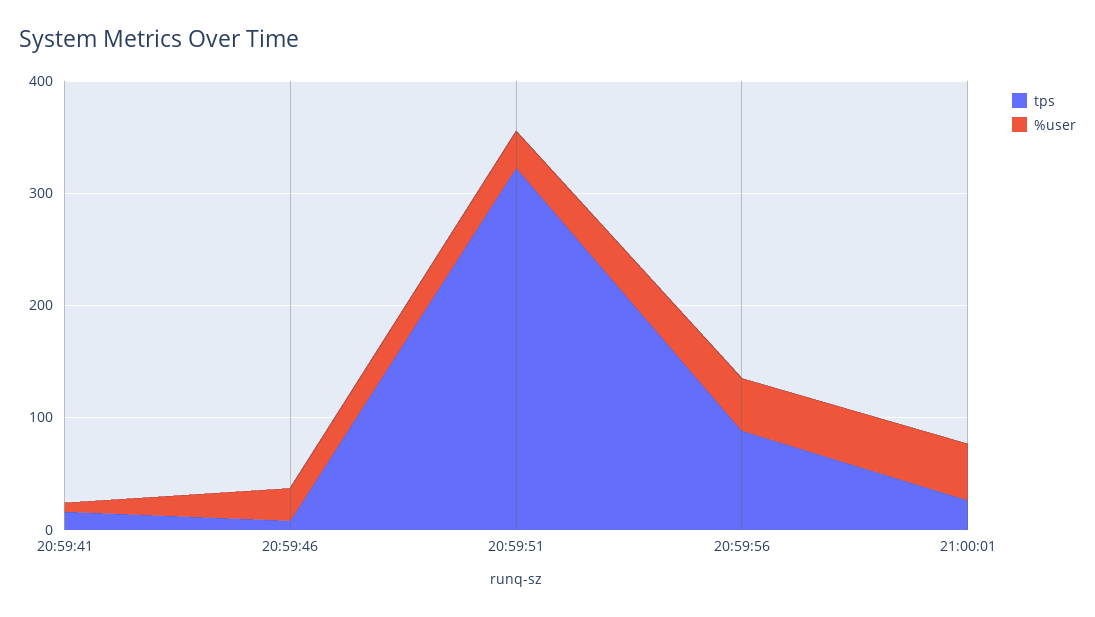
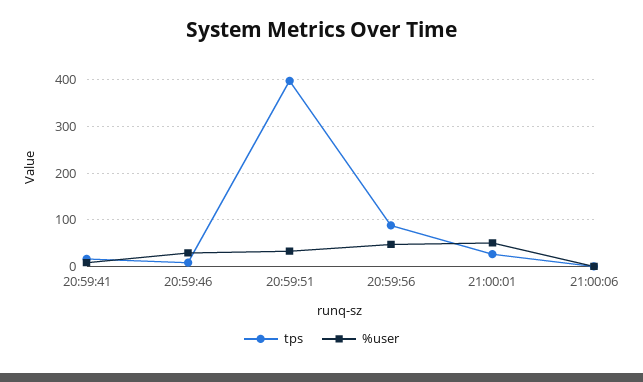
tps, 20:59:51: 320 -> 400
tps, 21:00:06: none -> 0
%user, 21:00:06: none -> 0

